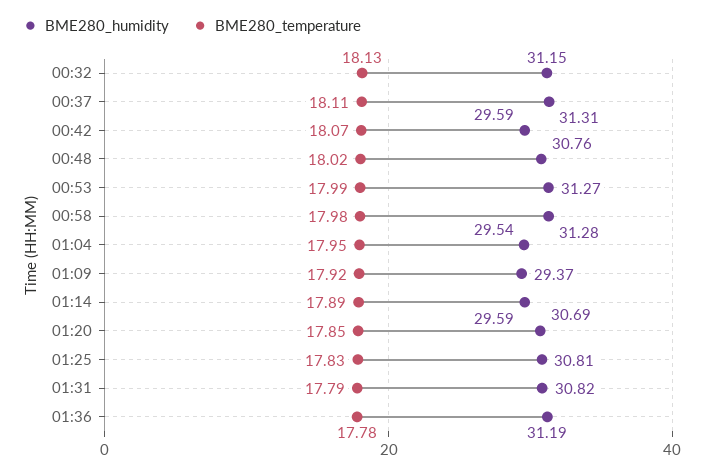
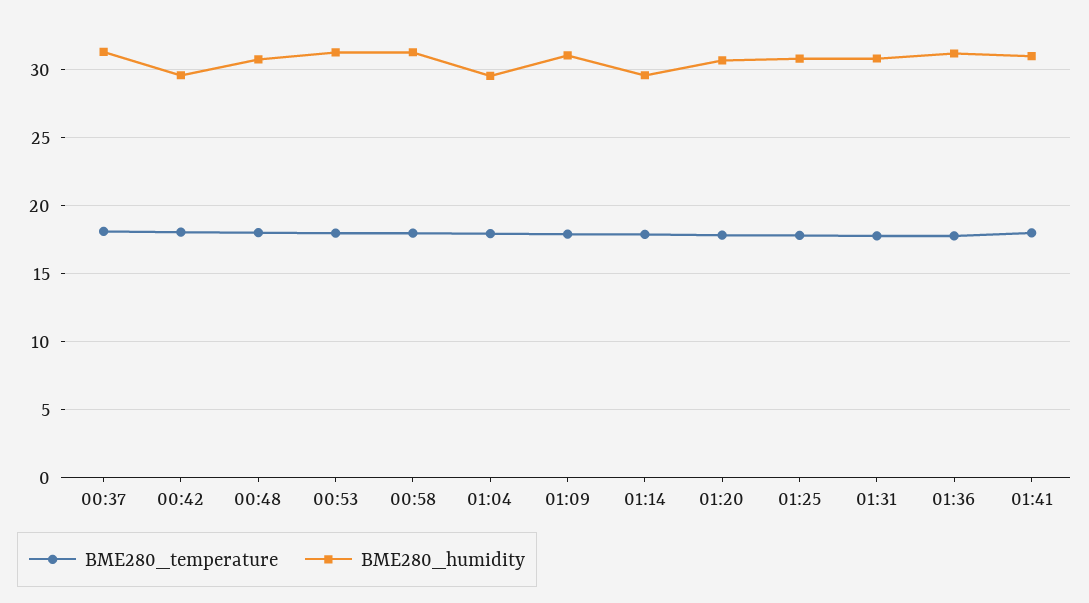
BME280_humidity, 00:32: 31.15 -> none
BME280_temperature, 00:32: 18.13 -> none
BME280_humidity, 01:09: 29.37 -> 31
BME280_temperature, 01:41: none -> 18
BME280_humidity, 01:41: none -> 31

